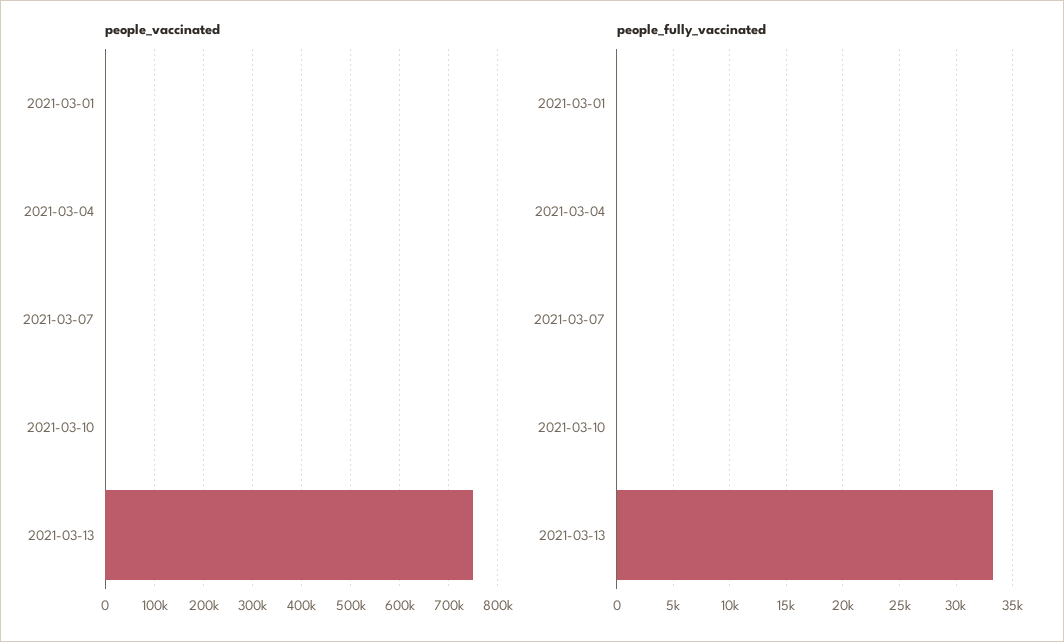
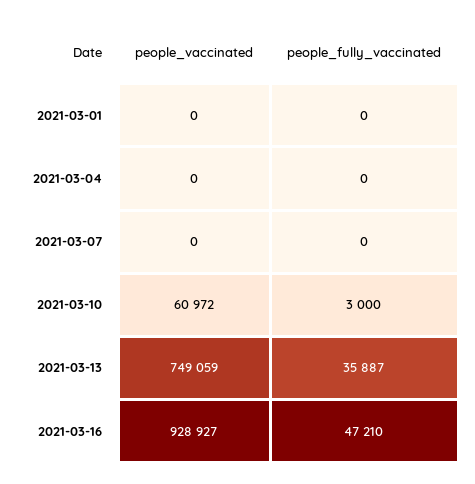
people_vaccinated, 2021-03-10: 0 -> 60972
people_fully_vaccinated, 2021-03-10: 0 -> 3000
people_fully_vaccinated, 2021-03-13: 33000 -> 35887
people_vaccinated, 2021-03-16: none -> 928927
people_fully_vaccinated, 2021-03-16: none -> 47210

